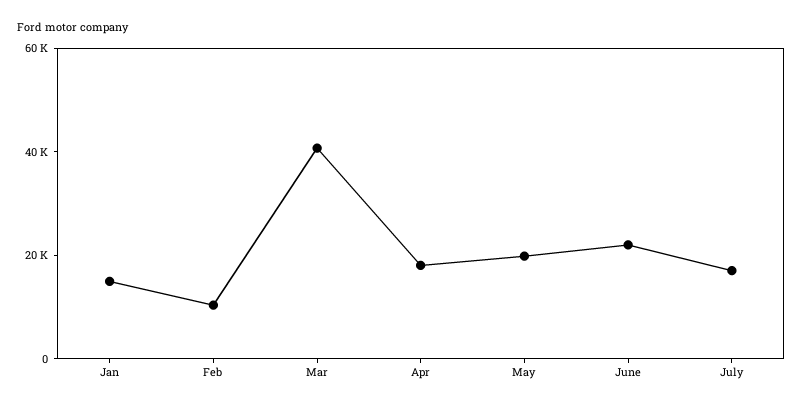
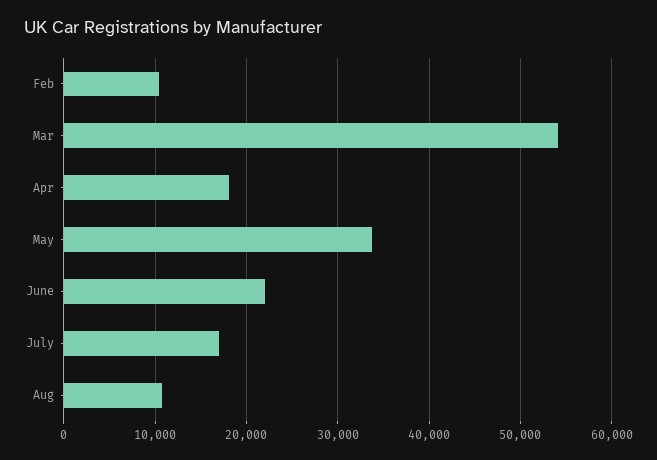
Jan: 15000 -> none
Mar: 40000 -> 54000
May: 20000 -> 34000
Aug: none -> 11000

